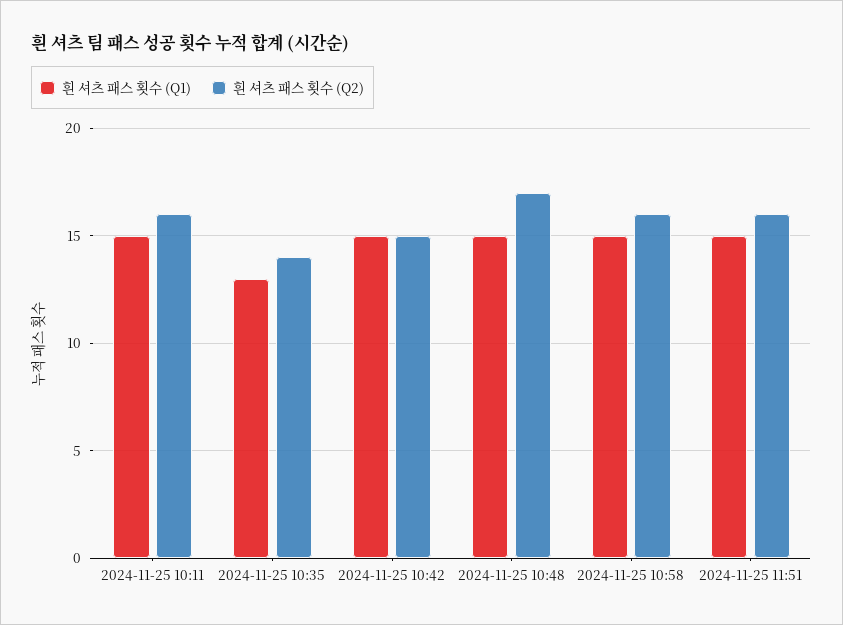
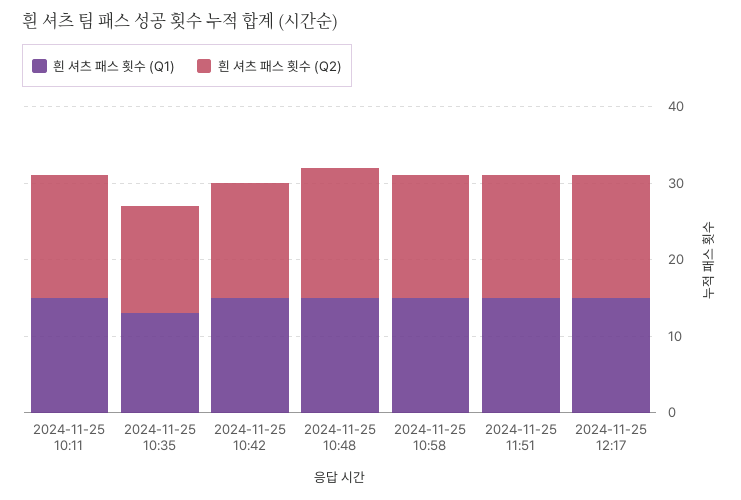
흰 셔츠 패스 횟수 (Q1), 2024-11-25 12:17: none -> 15
흰 셔츠 패스 횟수 (Q2), 2024-11-25 12:17: none -> 15

